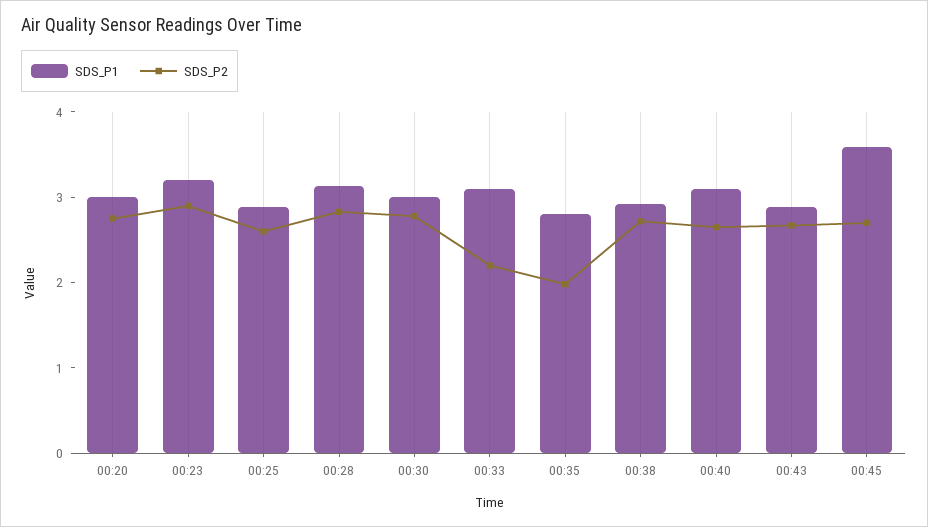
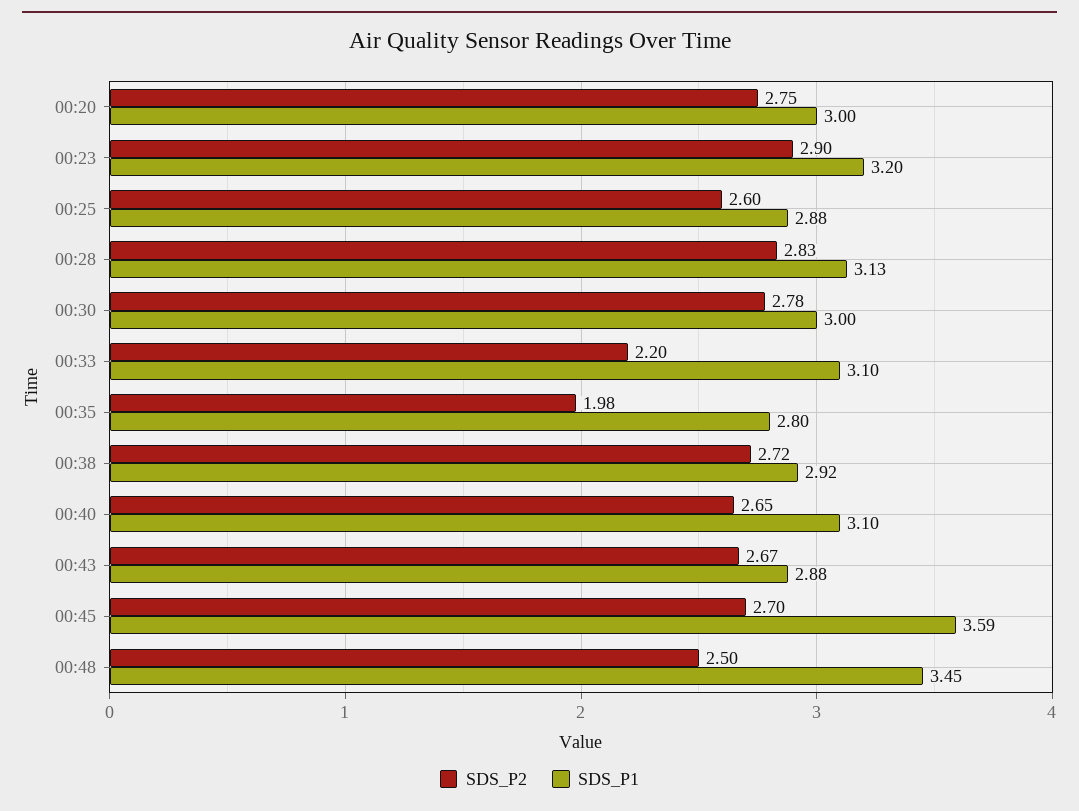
SDS_P2, 00:48: none -> 2.5
SDS_P1, 00:48: none -> 3.45

